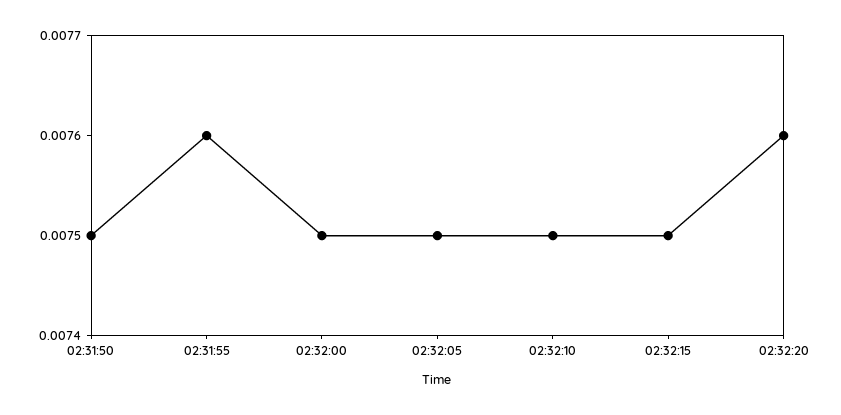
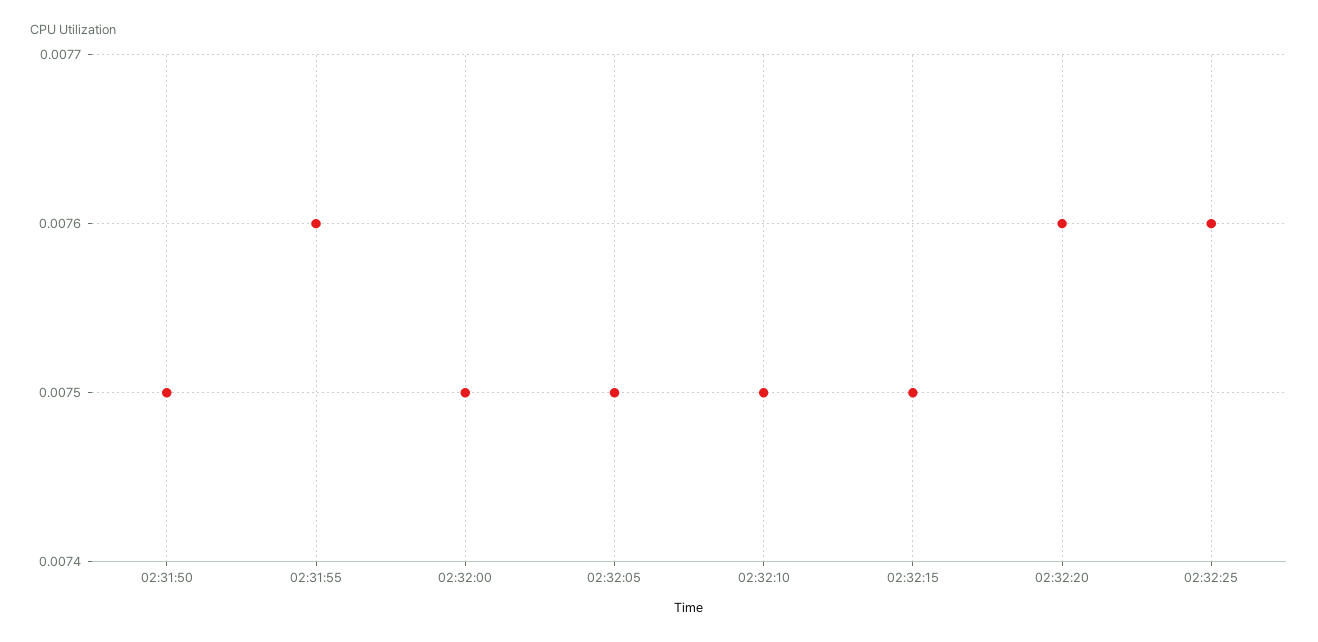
02:32:25: none -> 0.0076

